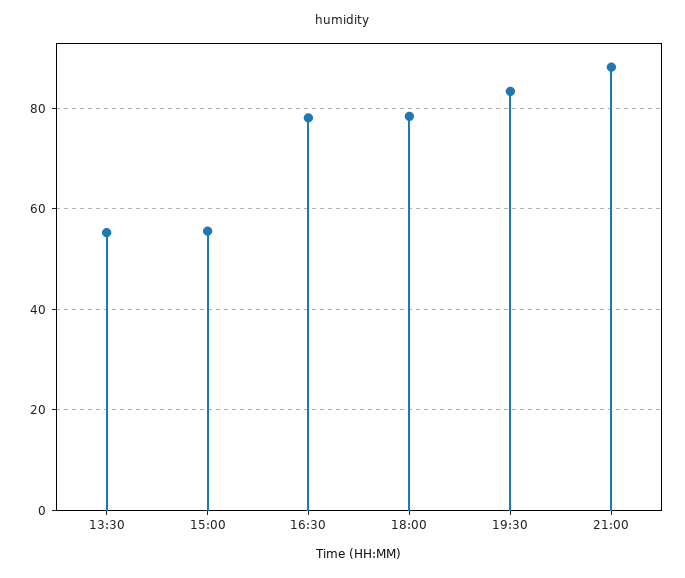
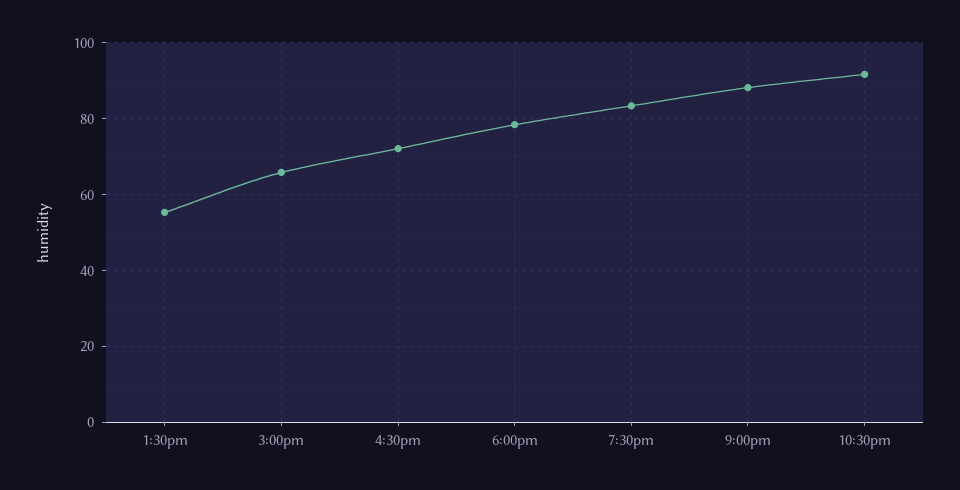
15:00: 56 -> 66
16:30: 78 -> 72
10:30pm: none -> 92

